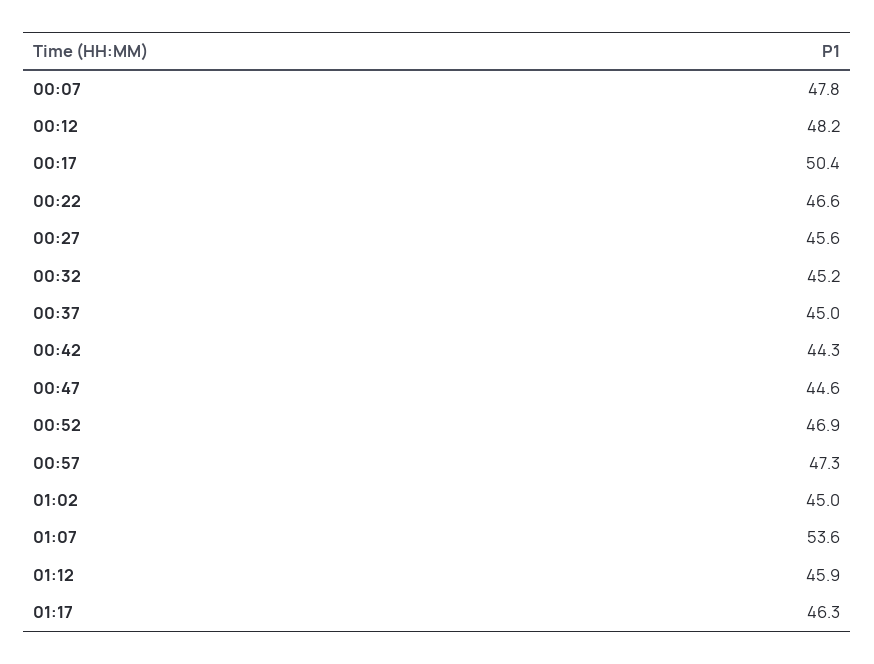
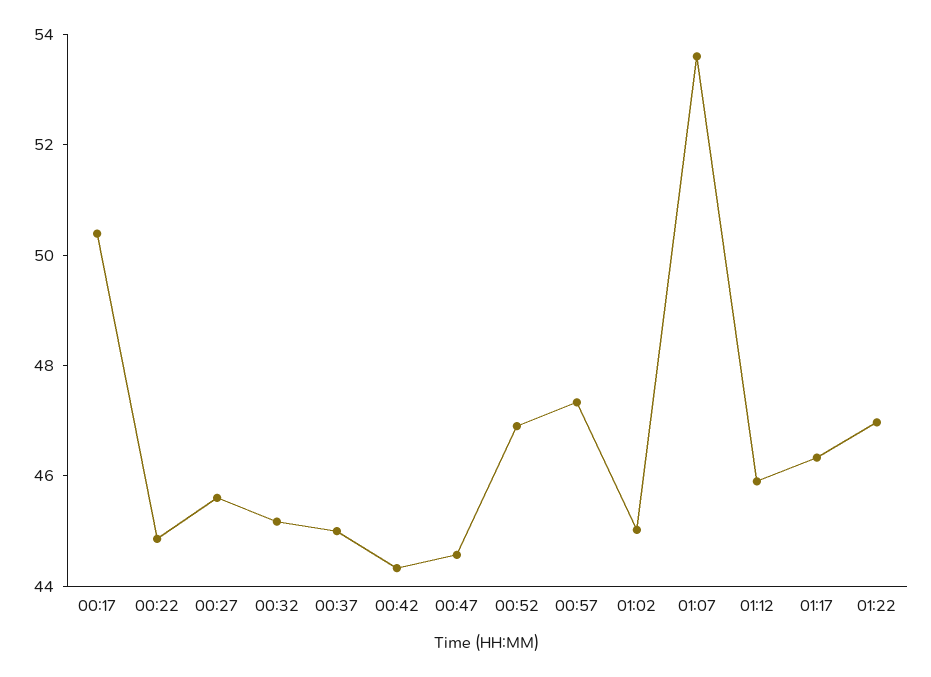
00:07: 47.8 -> none
00:12: 48.2 -> none
00:22: 46.6 -> 45
01:22: none -> 47

